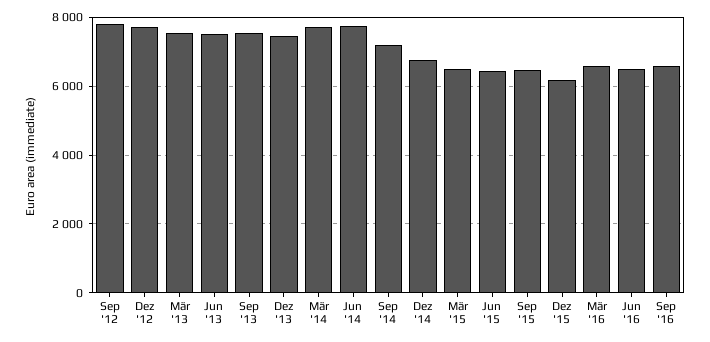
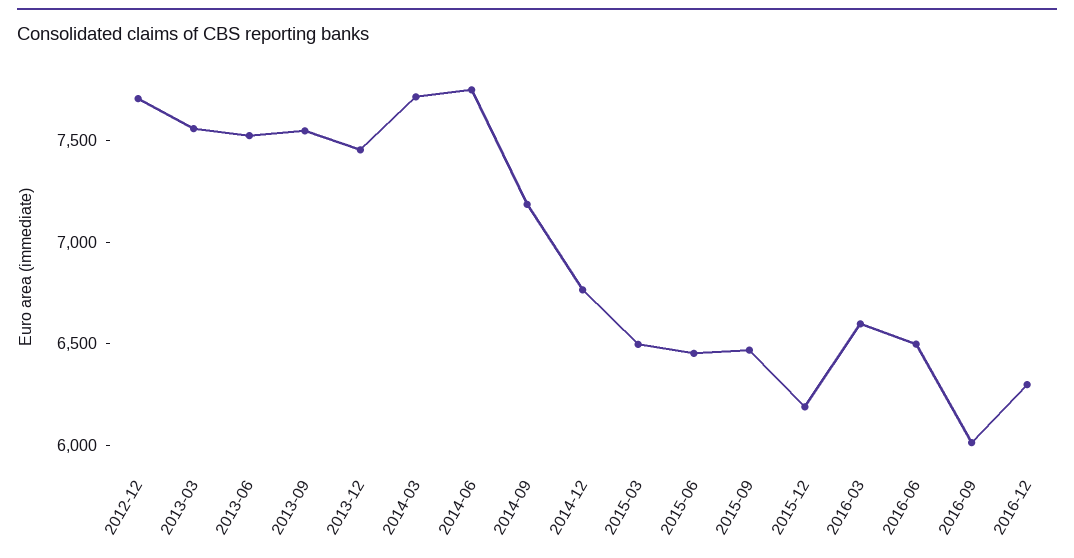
Sep '12: 7800 -> none
Sep '16: 6600 -> 6000
2016-12: none -> 6300

